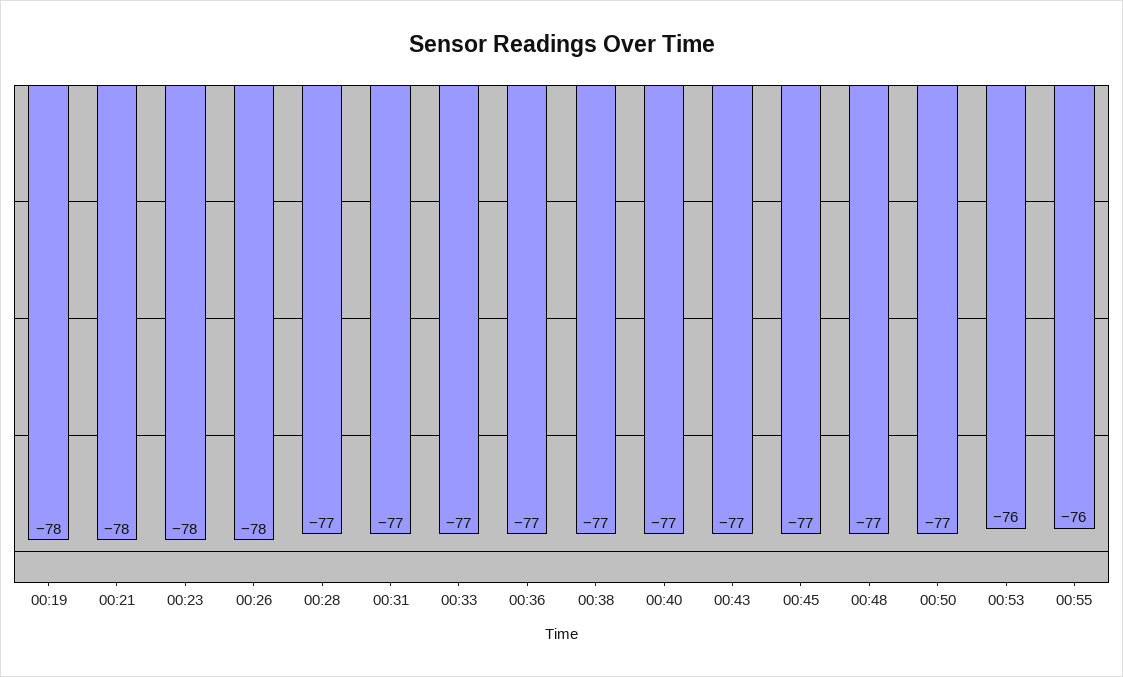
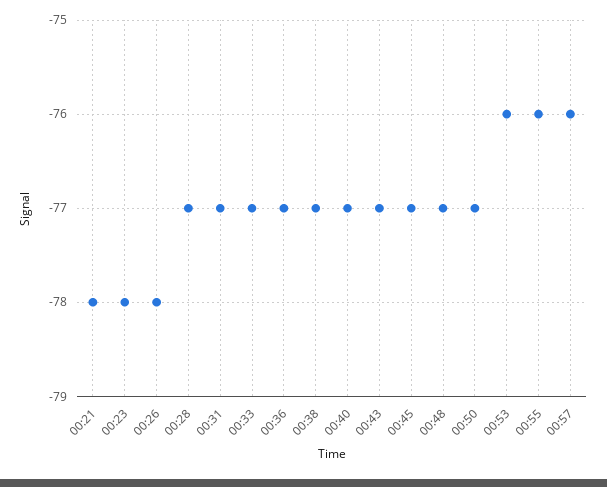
00:19: -78 -> none
00:57: none -> -76

